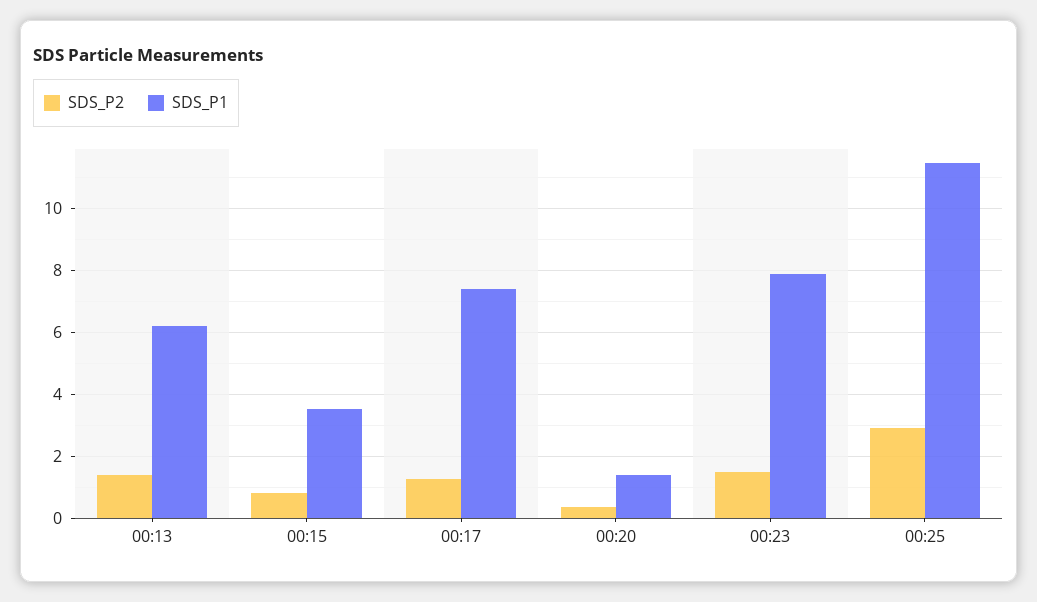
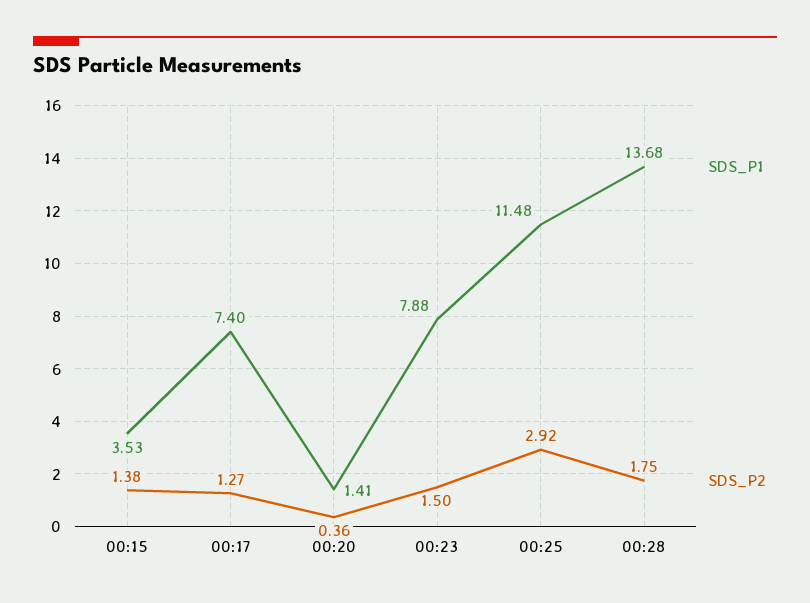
SDS_P2, 00:13: 1.4 -> none
SDS_P1, 00:13: 6.2 -> none
SDS_P2, 00:15: 0.8 -> 1.38
SDS_P1, 00:28: none -> 13.68
SDS_P2, 00:28: none -> 1.75

